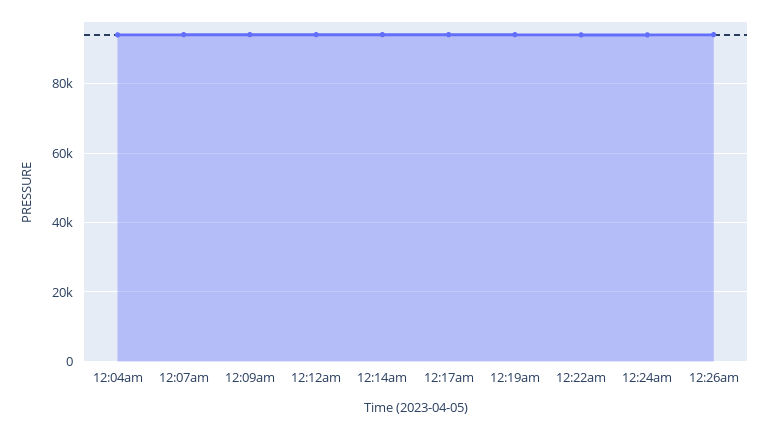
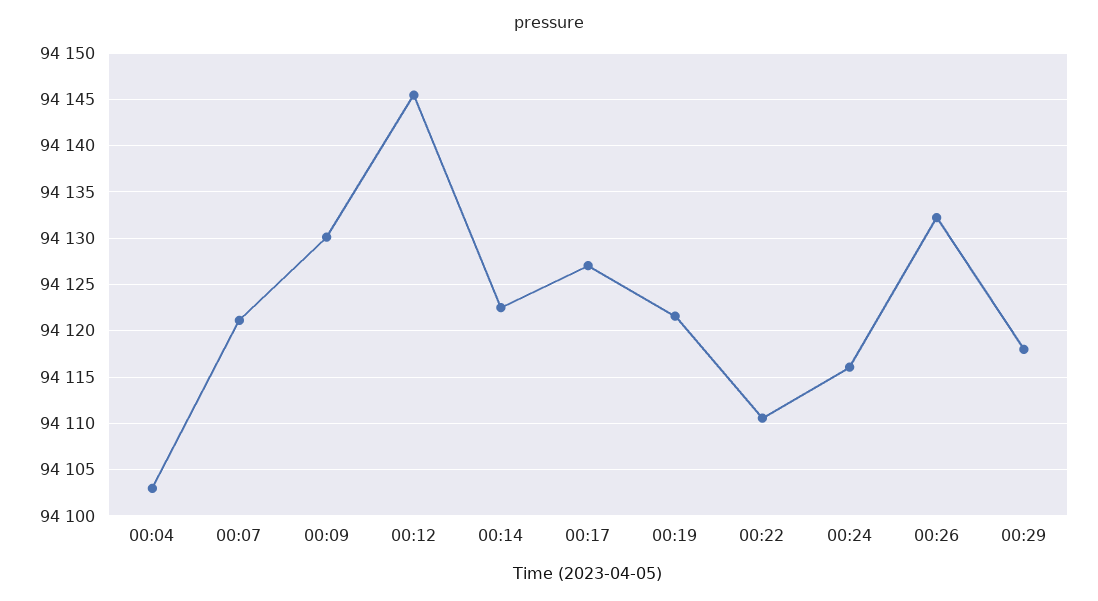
00:29: none -> 94118

